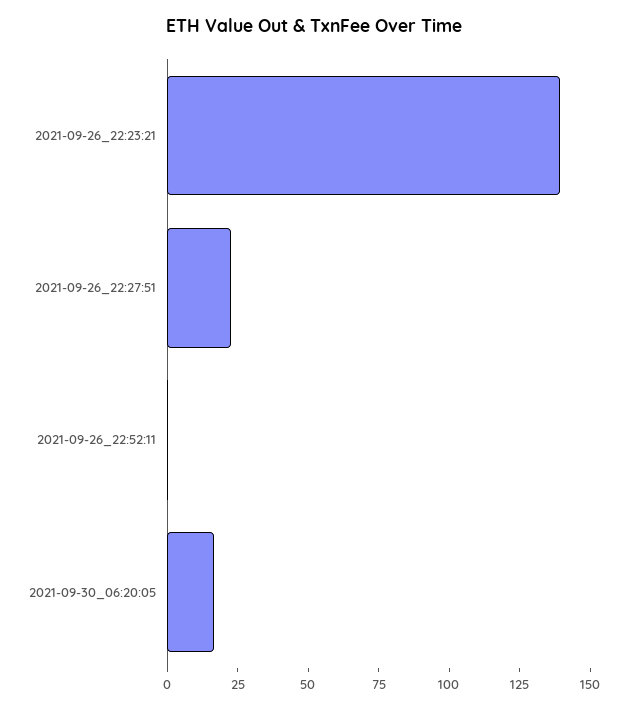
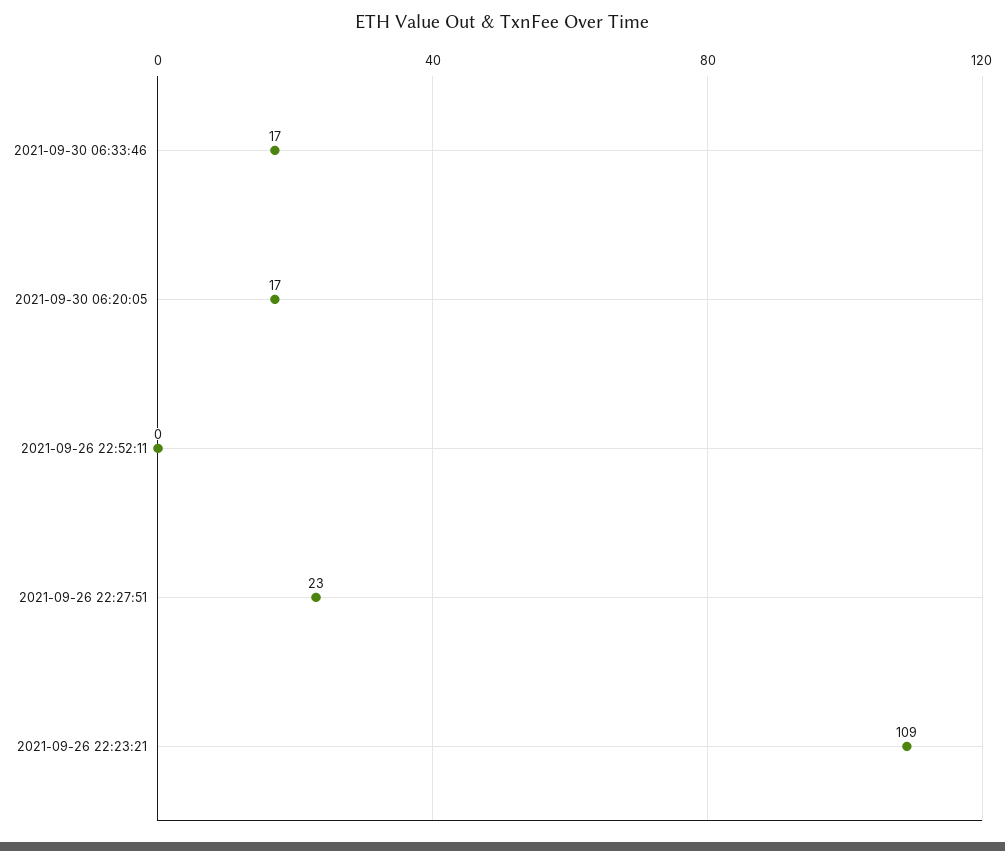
2021-09-26_22:23:21: 140 -> 109
2021-09-30 06:33:46: none -> 17

